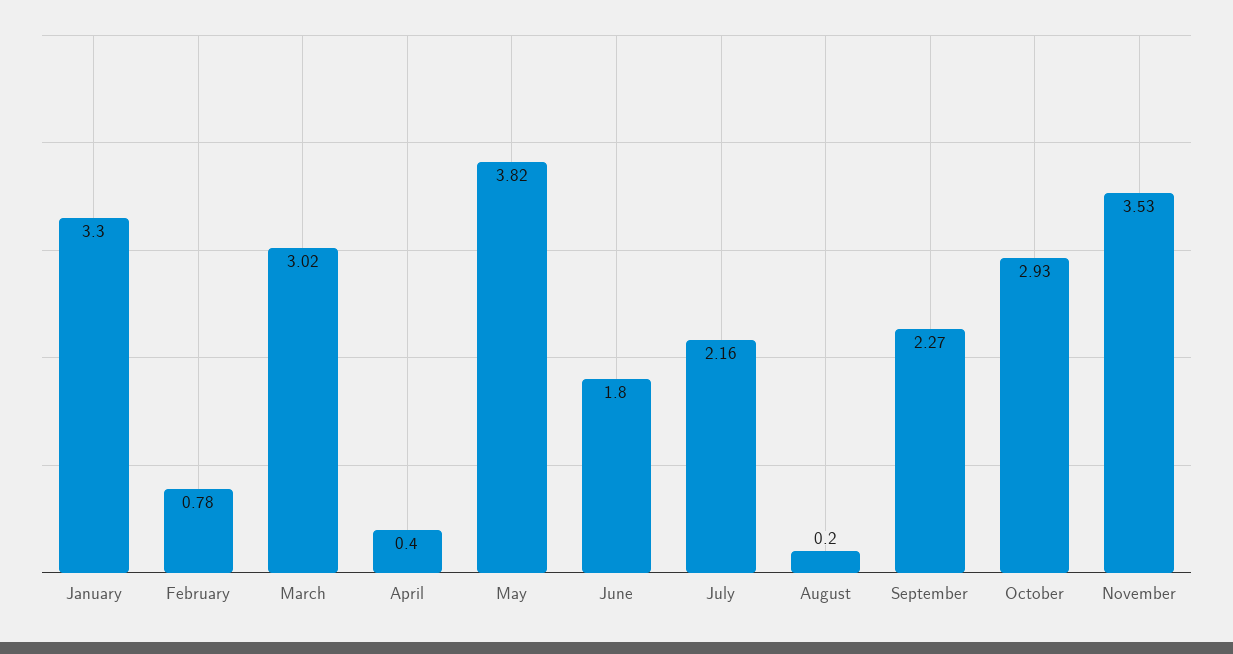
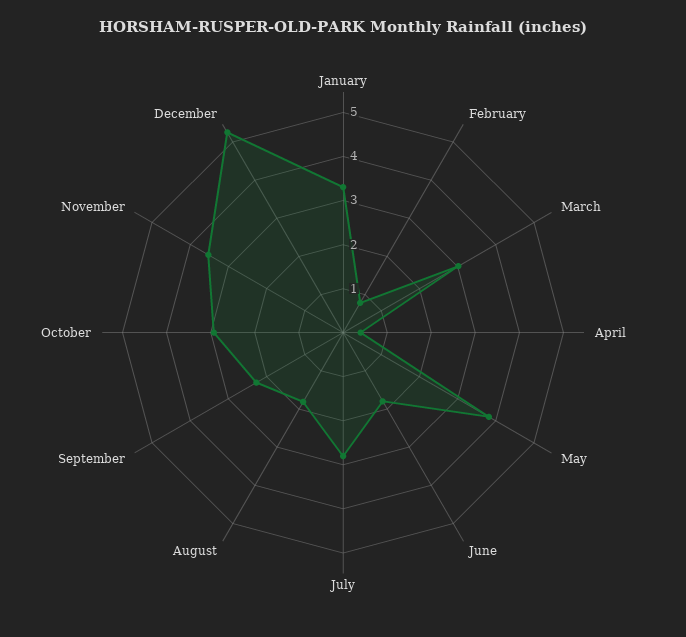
July: 2.16 -> 2.8
August: 0.2 -> 1.8
December: none -> 5.2

